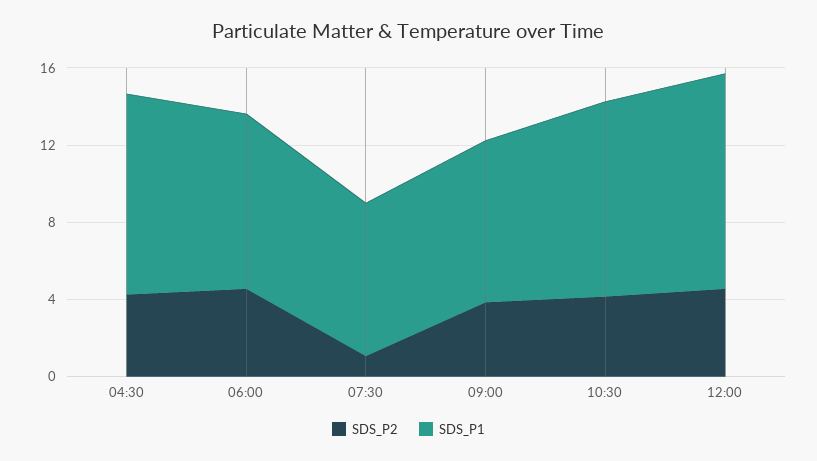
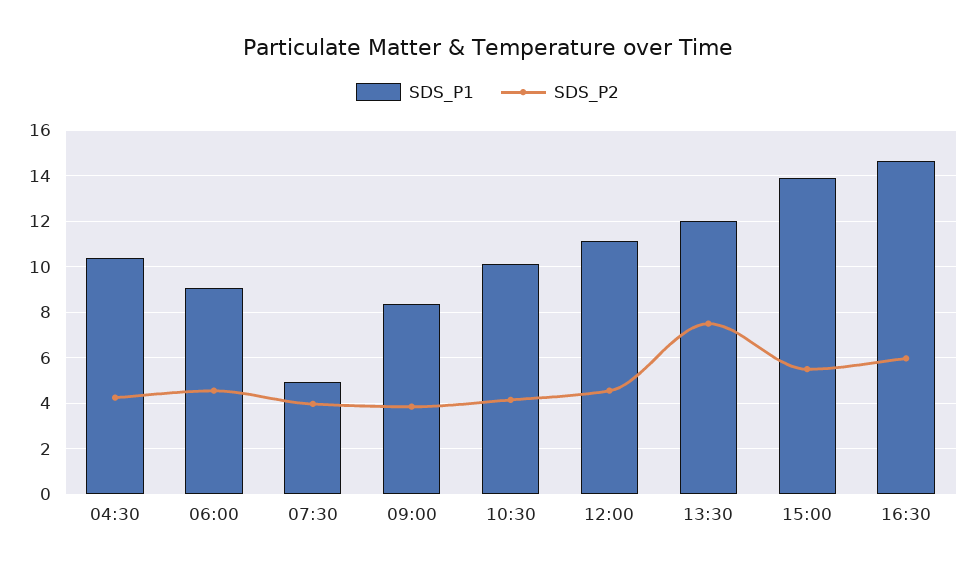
SDS_P2, 07:30: 1 -> 4
SDS_P1, 07:30: 8 -> 5
SDS_P1, 13:30: none -> 12
SDS_P2, 13:30: none -> 7.5
SDS_P1, 15:00: none -> 14
SDS_P2, 15:00: none -> 5.5
SDS_P1, 16:30: none -> 14.5
SDS_P2, 16:30: none -> 6

